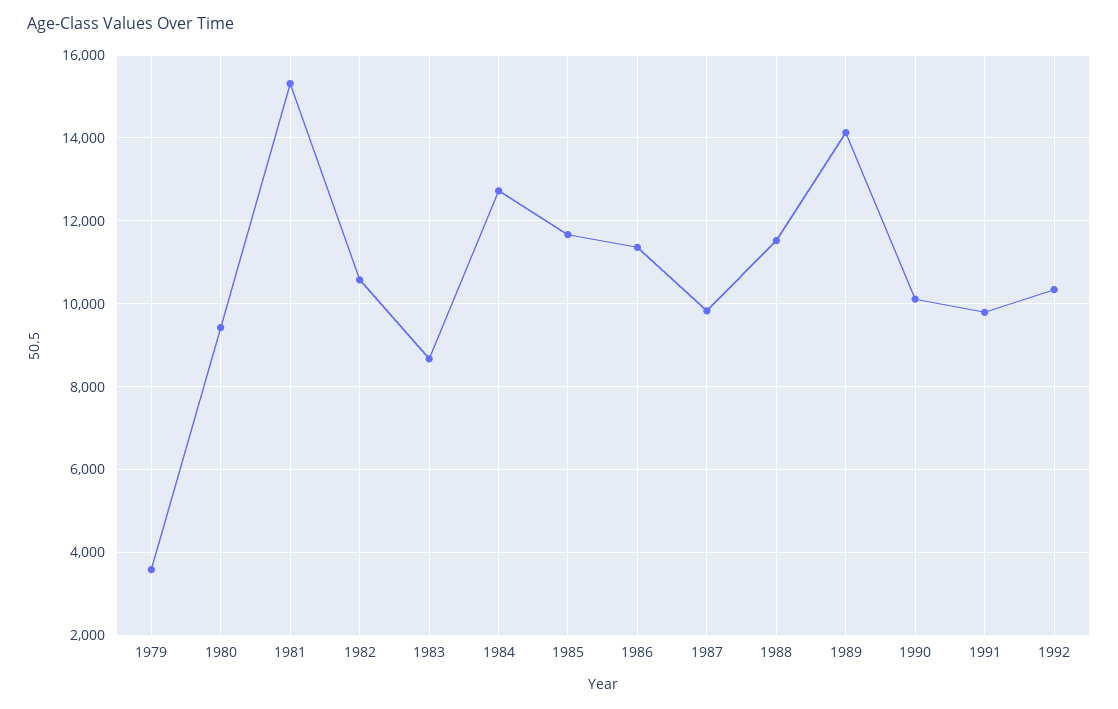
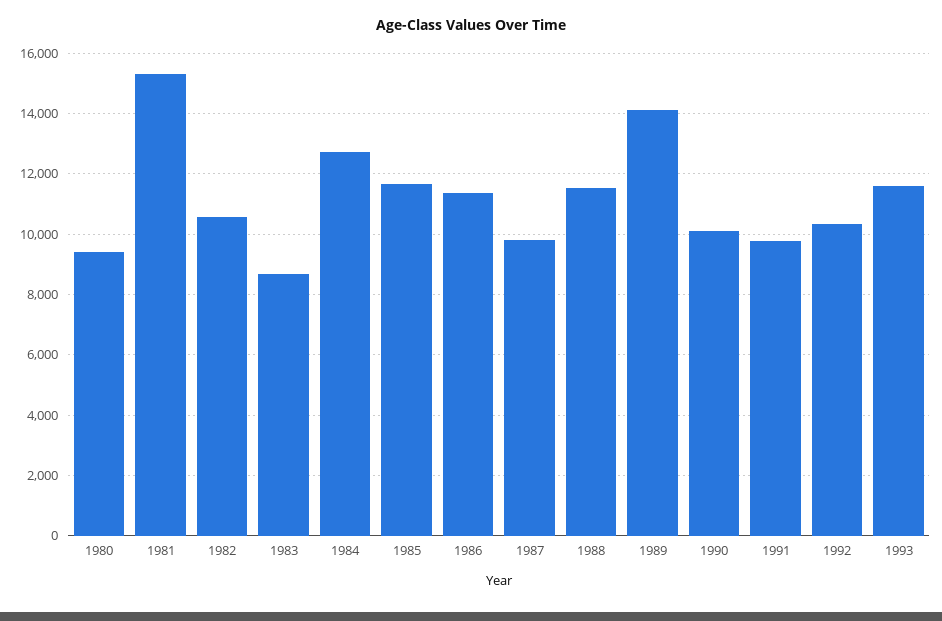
1979: 3600 -> none
1993: none -> 11600

